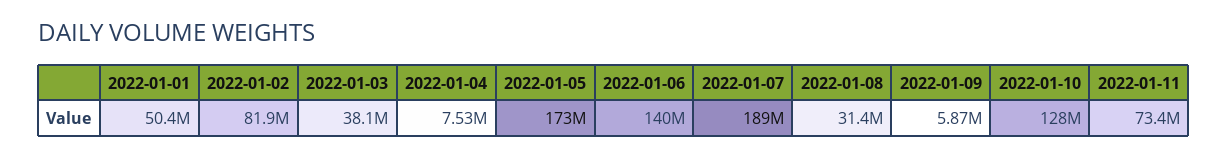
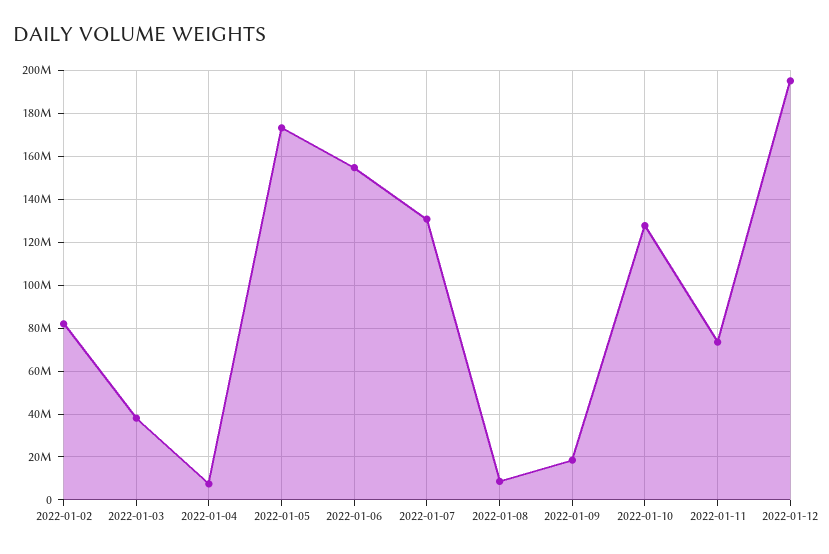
2022-01-01: 50400000 -> none
2022-01-06: 140000000 -> 155000000
2022-01-07: 189000000 -> 130000000
2022-01-08: 31400000 -> 10000000
2022-01-09: 5870000 -> 20000000
2022-01-12: none -> 195000000

